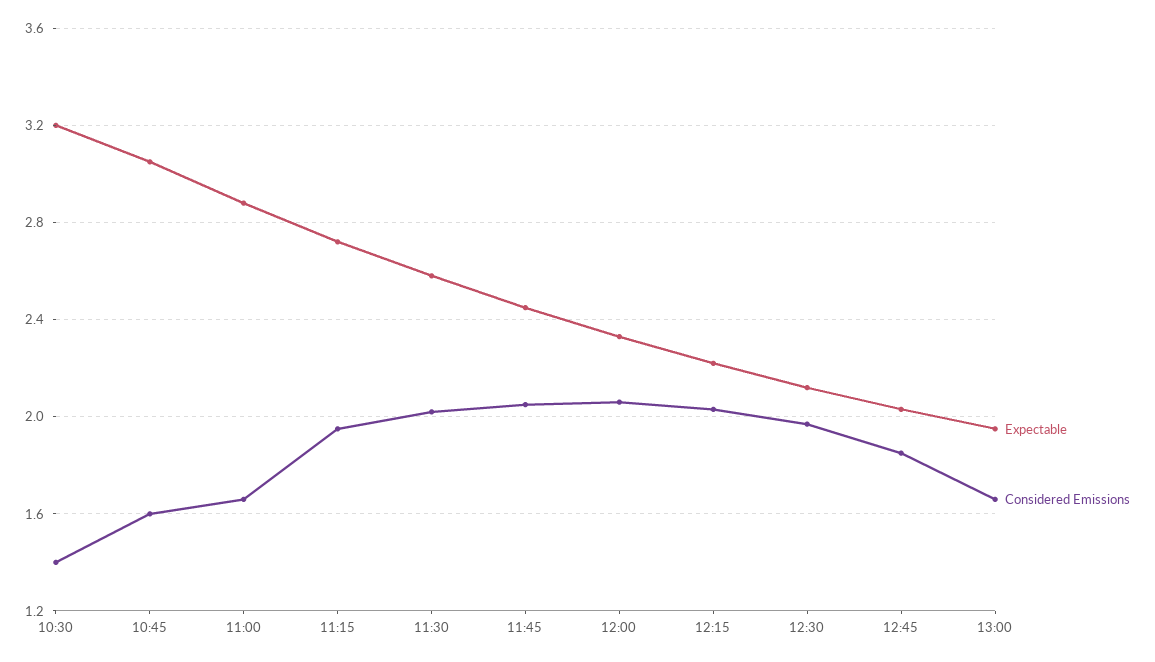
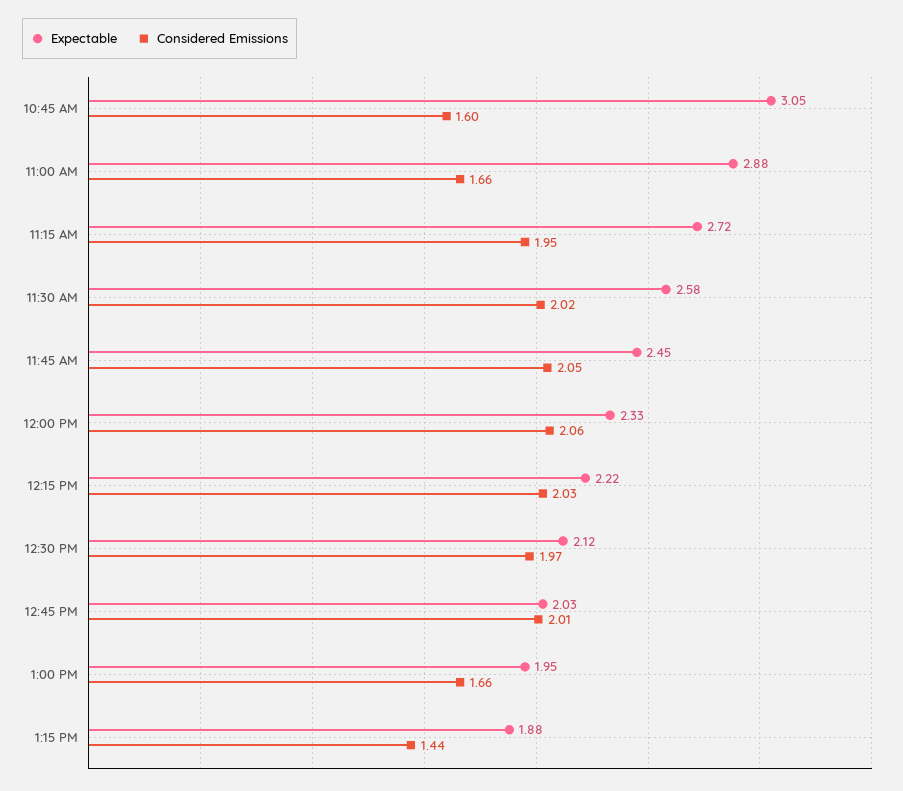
Expectable, 10:30: 3.2 -> none
Considered Emissions, 10:30: 1.4 -> none
Considered Emissions, 12:45: 1.85 -> 2.01
Expectable, 1:15 PM: none -> 1.88
Considered Emissions, 1:15 PM: none -> 1.44

